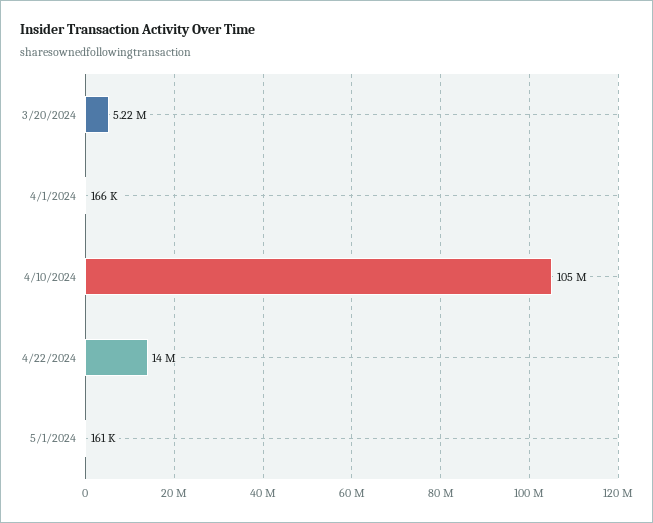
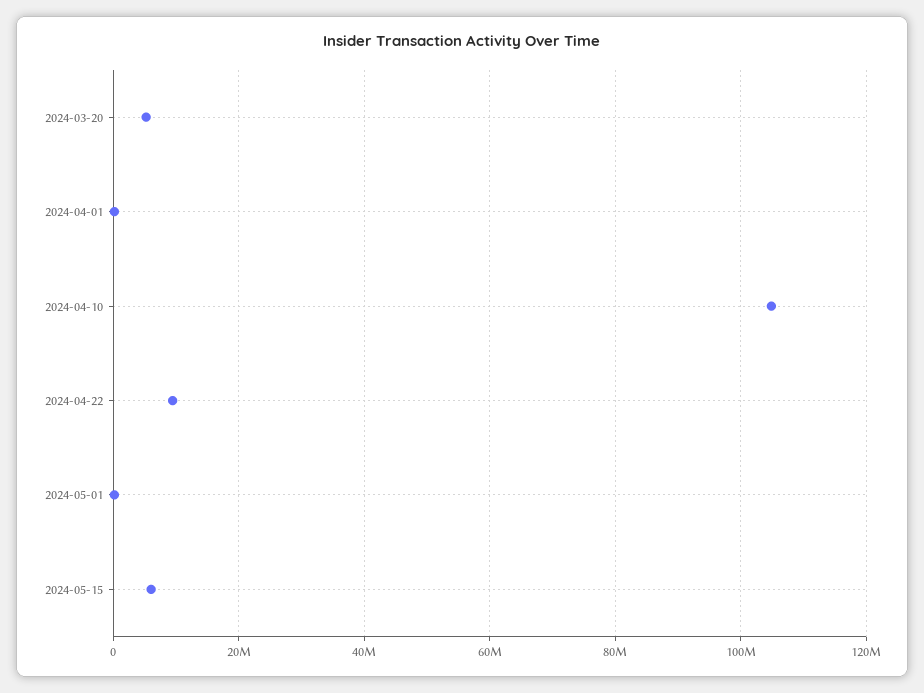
4/22/2024: 14000000 -> 10000000
2024-05-15: none -> 6000000

